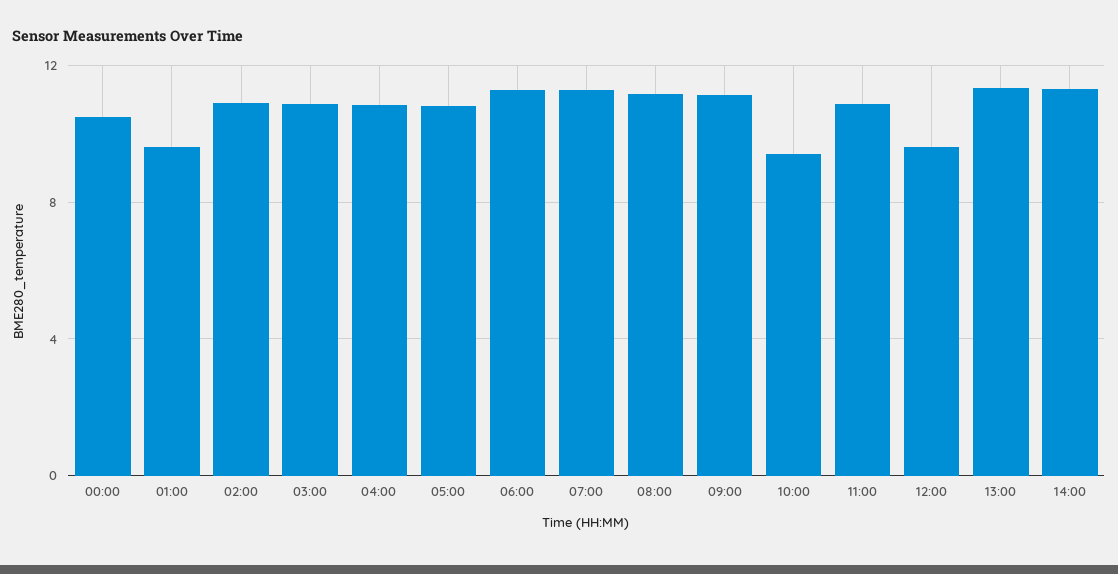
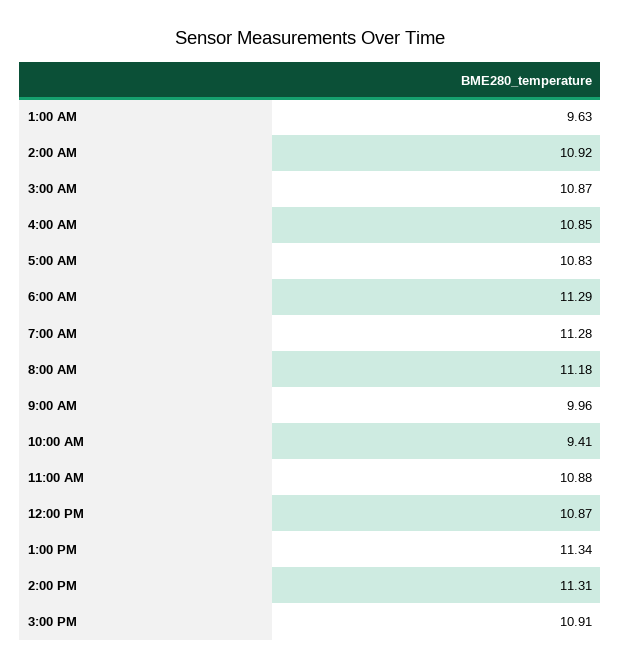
00:00: 10.5 -> none
09:00: 11 -> 9.96
12:00: 9.5 -> 10.87
3:00 PM: none -> 10.91

